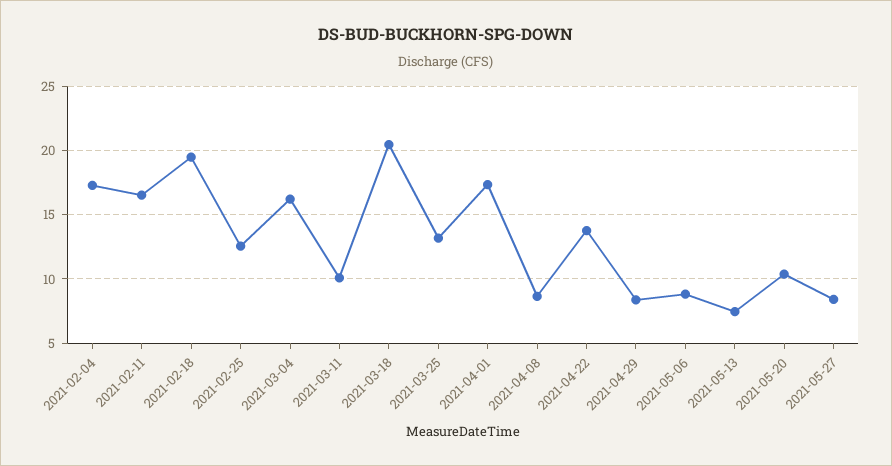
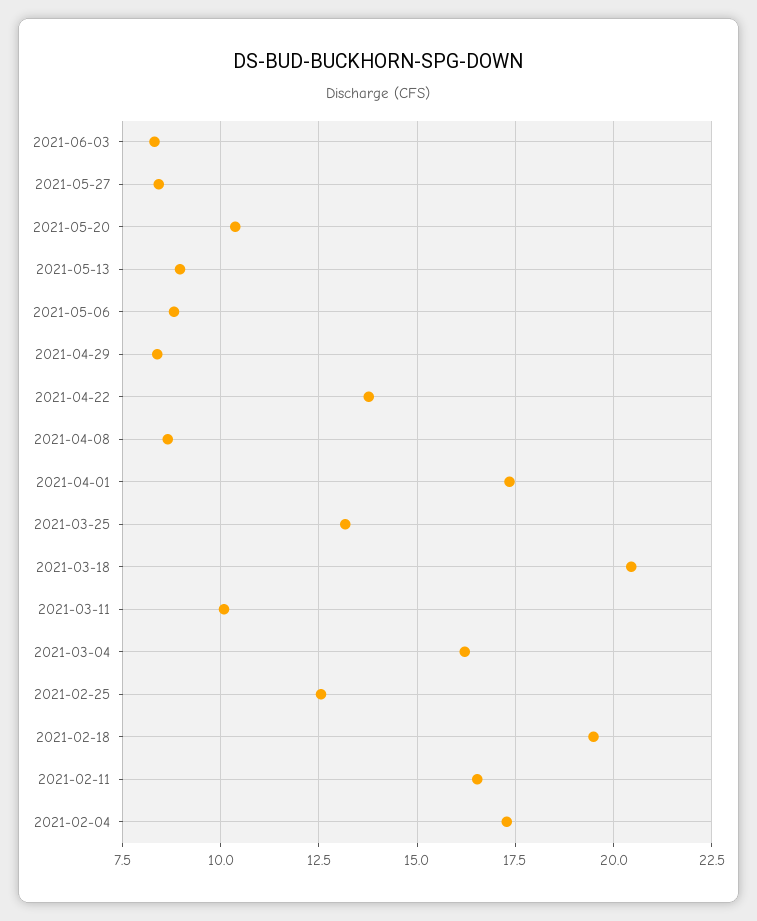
2021-05-13: 7.5 -> 9
2021-06-03: none -> 8.25

